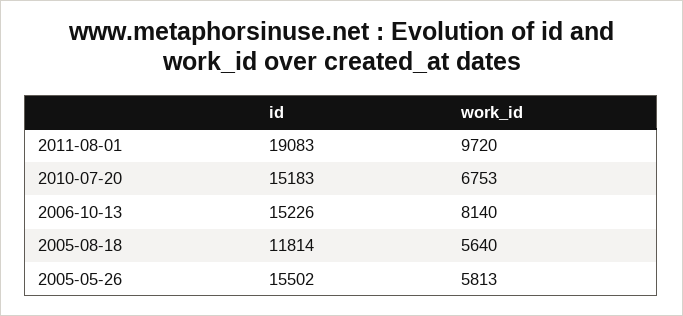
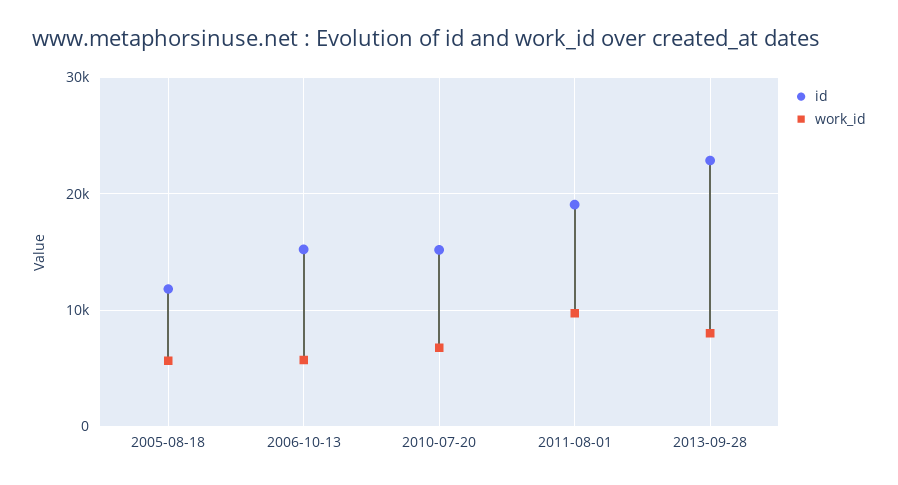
work_id, 2006-10-13: 8140 -> 6000
id, 2005-05-26: 15502 -> none
work_id, 2005-05-26: 5813 -> none
id, 2013-09-28: none -> 23000
work_id, 2013-09-28: none -> 8000

